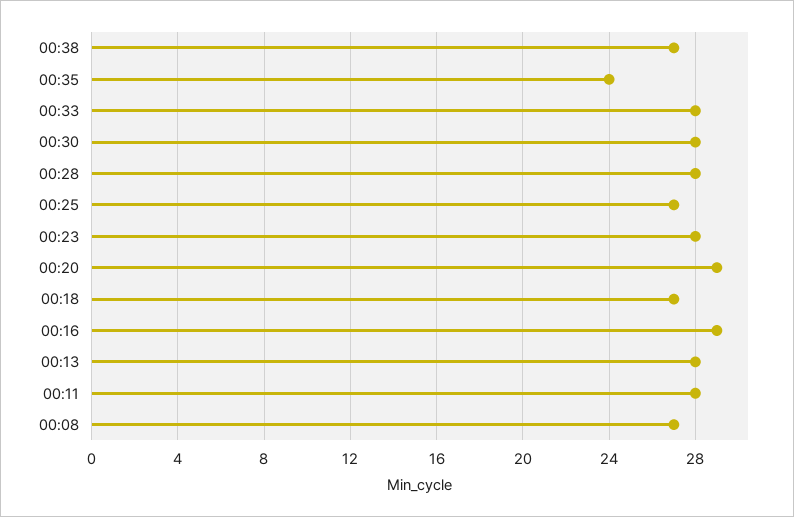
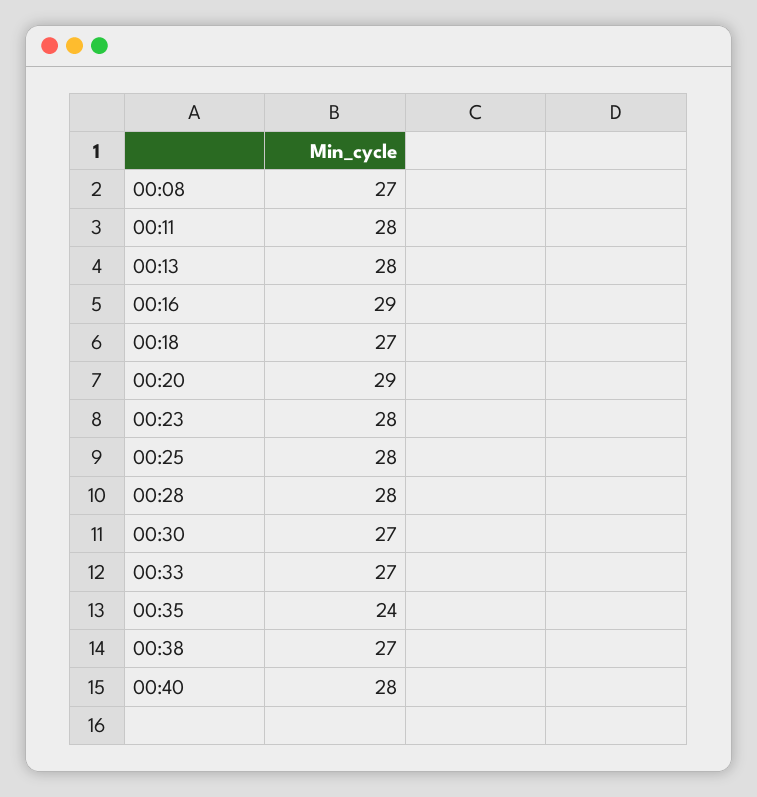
00:33: 28 -> 27
00:30: 28 -> 27
00:25: 27 -> 28
00:40: none -> 28

